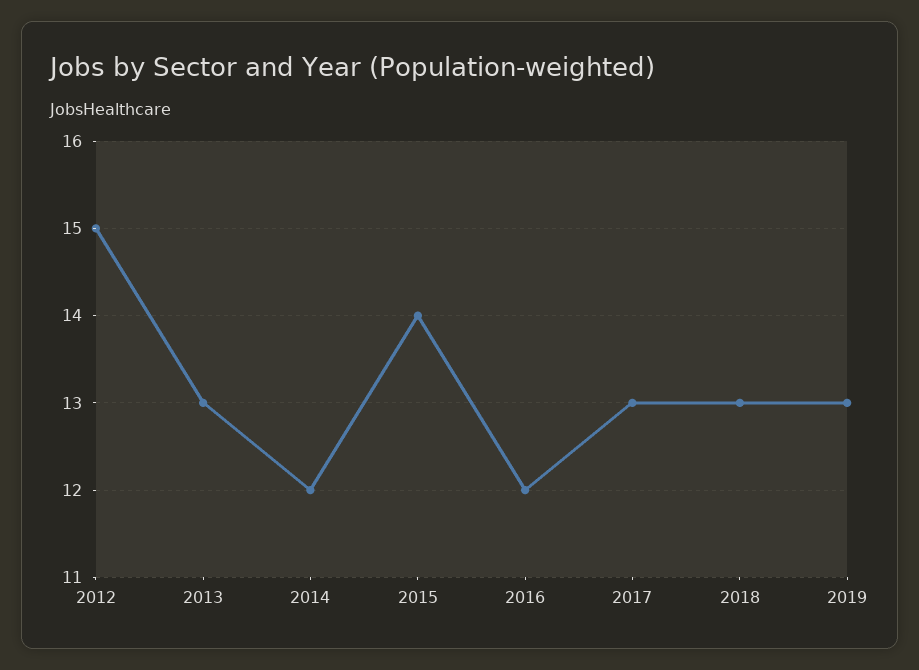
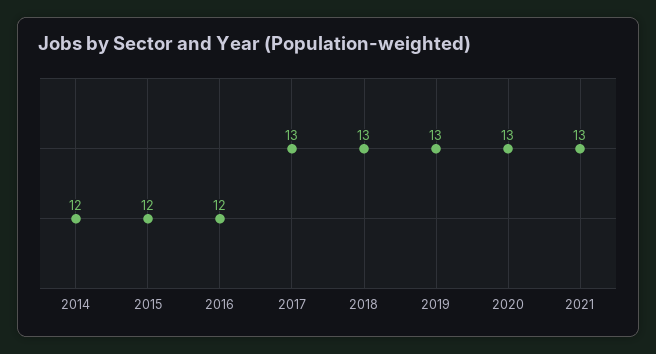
2012: 15 -> none
2013: 13 -> none
2015: 14 -> 12
2020: none -> 13
2021: none -> 13

